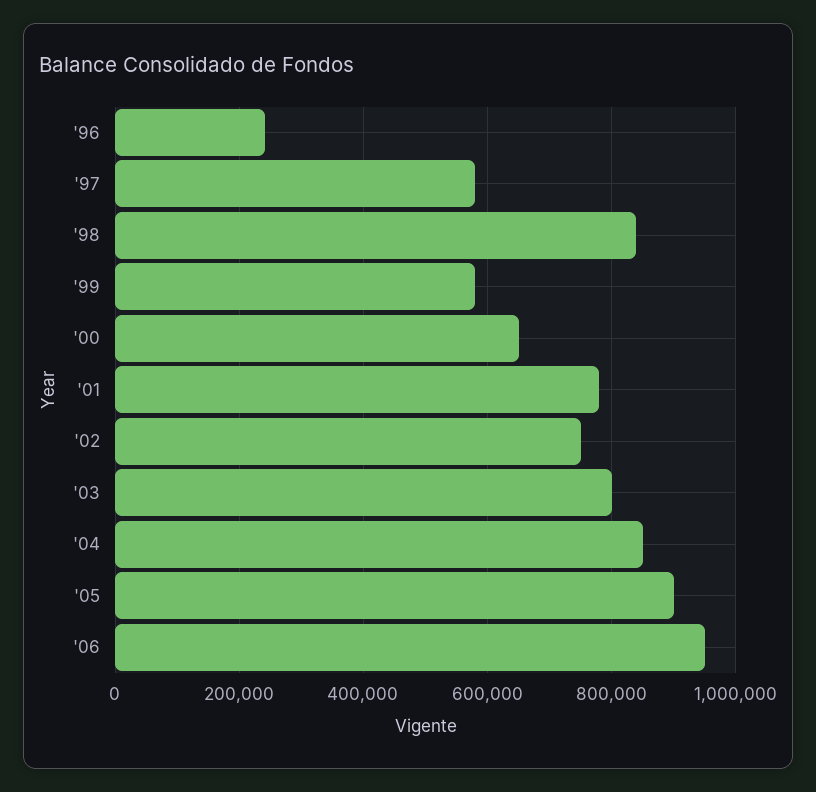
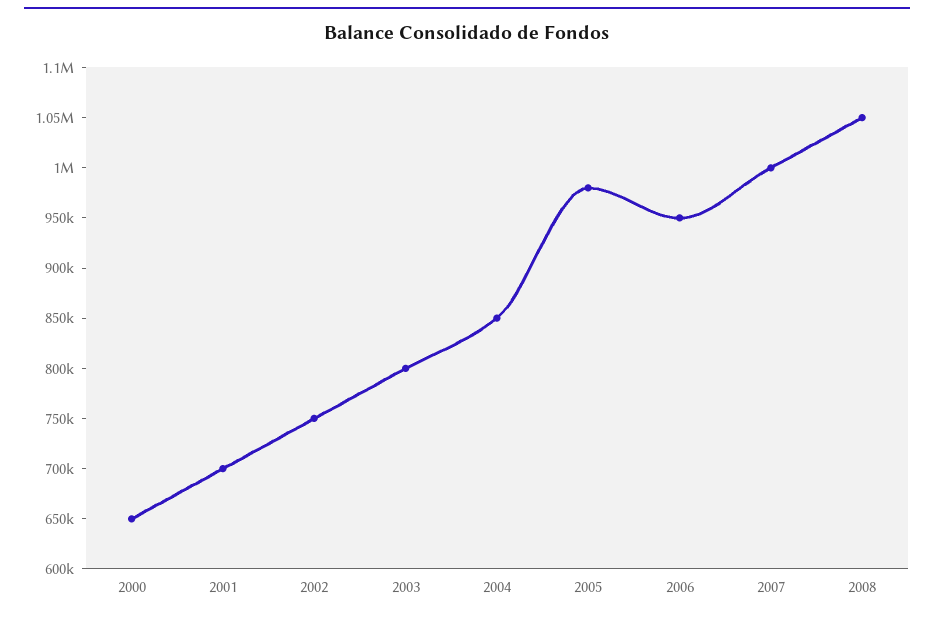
'96: 240000 -> none
'97: 580000 -> none
'98: 840000 -> none
'99: 580000 -> none
'01: 780000 -> 700000
'05: 900000 -> 980000
2007: none -> 1000000
2008: none -> 1050000

